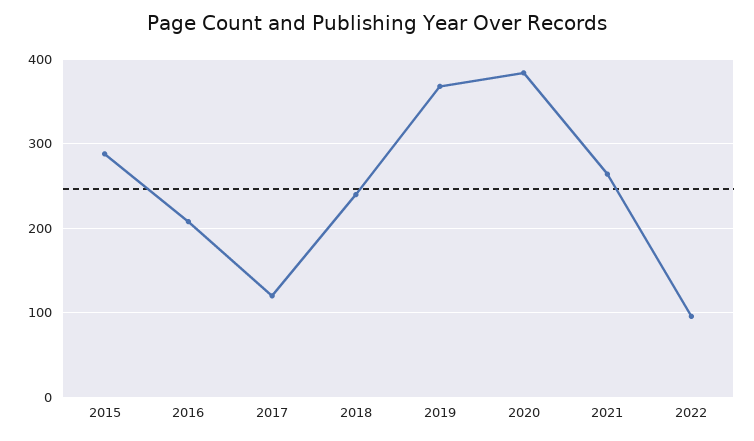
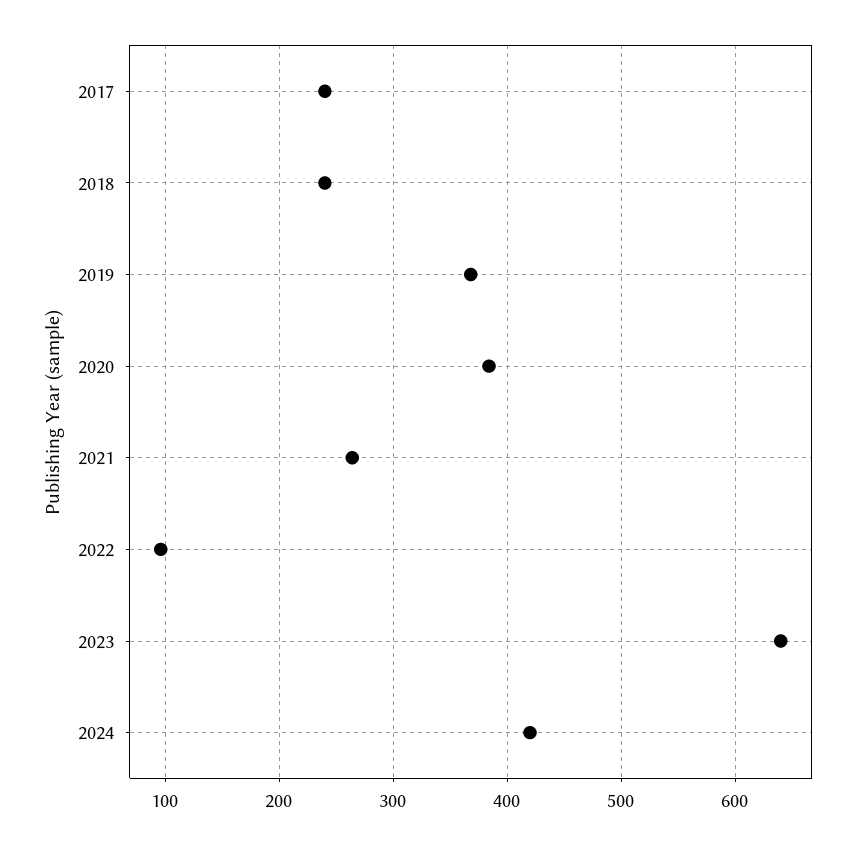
2015: 290 -> none
2016: 210 -> none
2017: 120 -> 240
2023: none -> 640
2024: none -> 420

